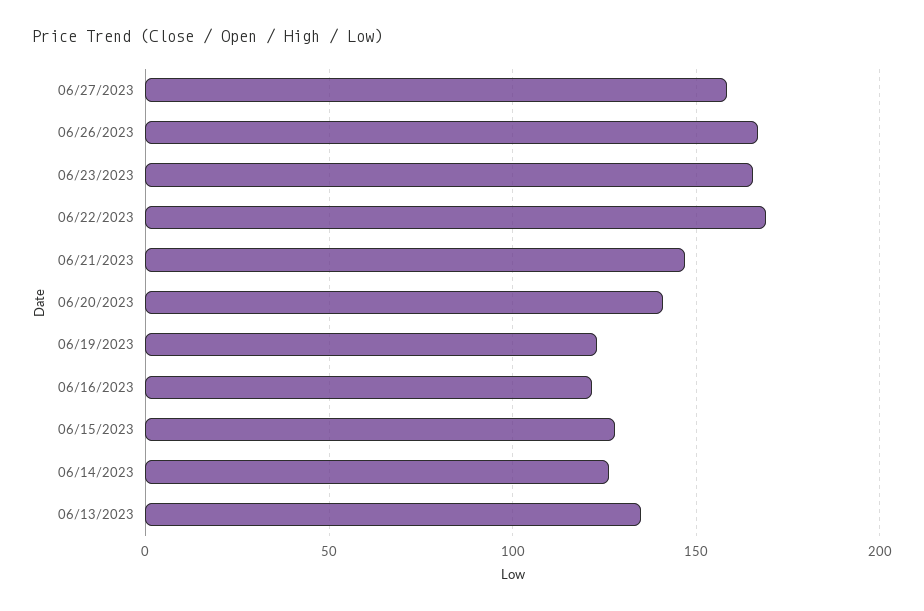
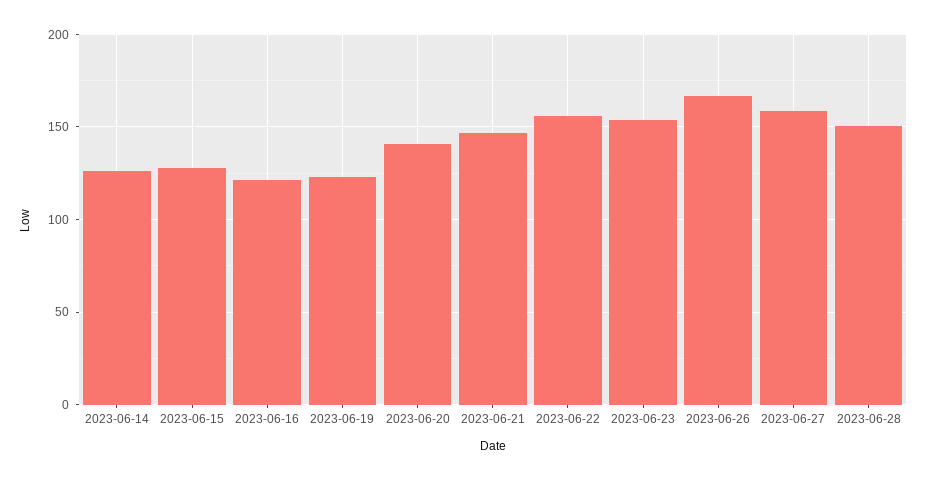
06/23/2023: 165 -> 155
06/22/2023: 170 -> 155
06/13/2023: 135 -> none
2023-06-28: none -> 150

